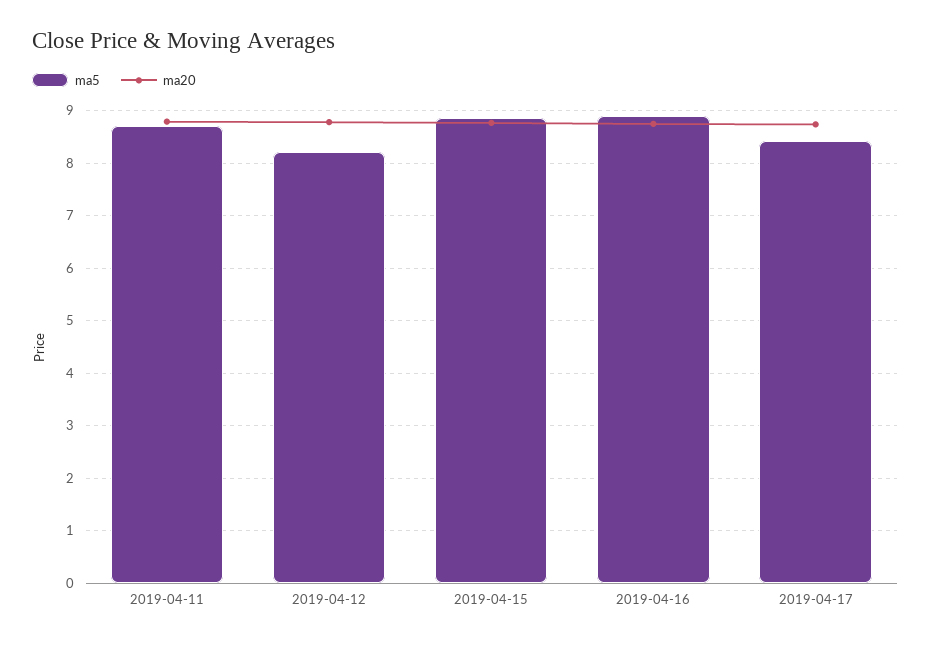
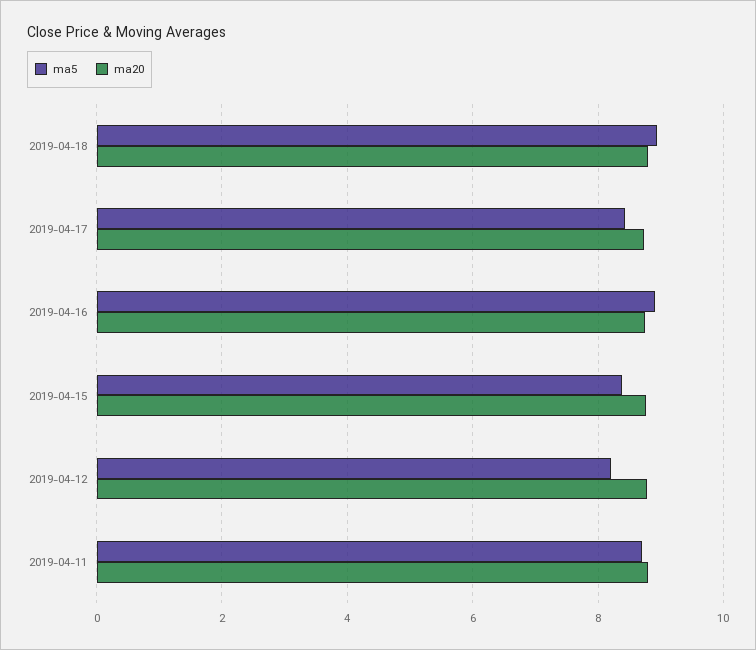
ma5, 2019-04-15: 8.8 -> 8.4
ma5, 2019-04-18: none -> 9
ma20, 2019-04-18: none -> 8.8

